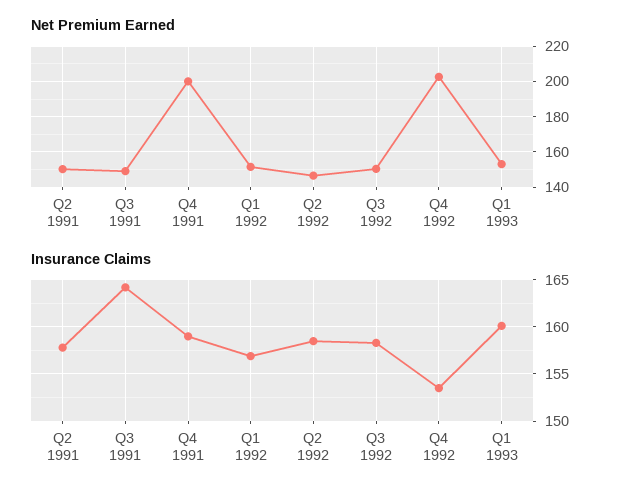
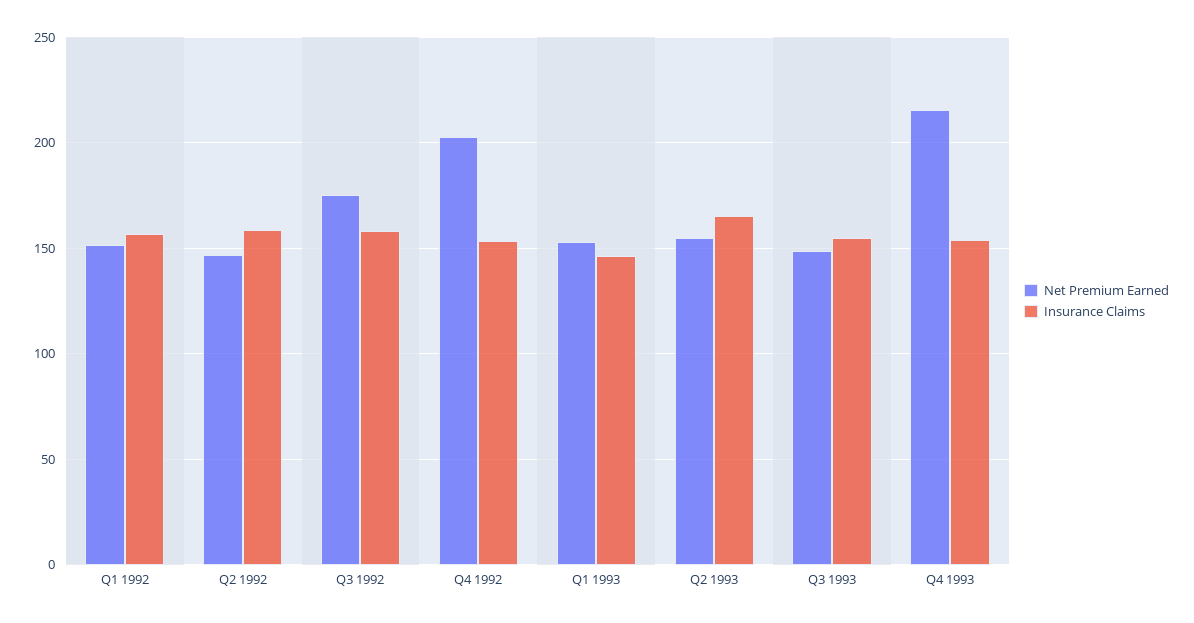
Net Premium Earned, Q2 1991: 150 -> none
Net Premium Earned, Q3 1991: 150 -> none
Net Premium Earned, Q4 1991: 200 -> none
Net Premium Earned, Q3 1992: 150 -> 175
Insurance Claims, Q2 1991: 158 -> none
Insurance Claims, Q3 1991: 164 -> none
Insurance Claims, Q4 1991: 159 -> none
Insurance Claims, Q1 1993: 160 -> 145
Net Premium Earned, Q2 1993: none -> 155
Insurance Claims, Q2 1993: none -> 165
Net Premium Earned, Q3 1993: none -> 150
Insurance Claims, Q3 1993: none -> 155
Net Premium Earned, Q4 1993: none -> 215
Insurance Claims, Q4 1993: none -> 155

